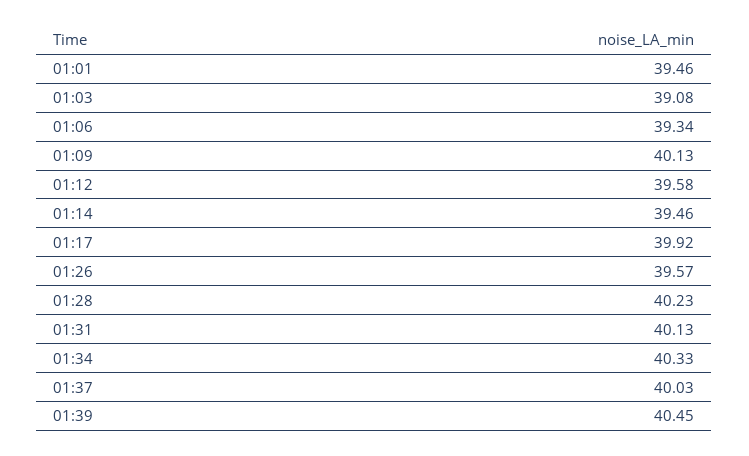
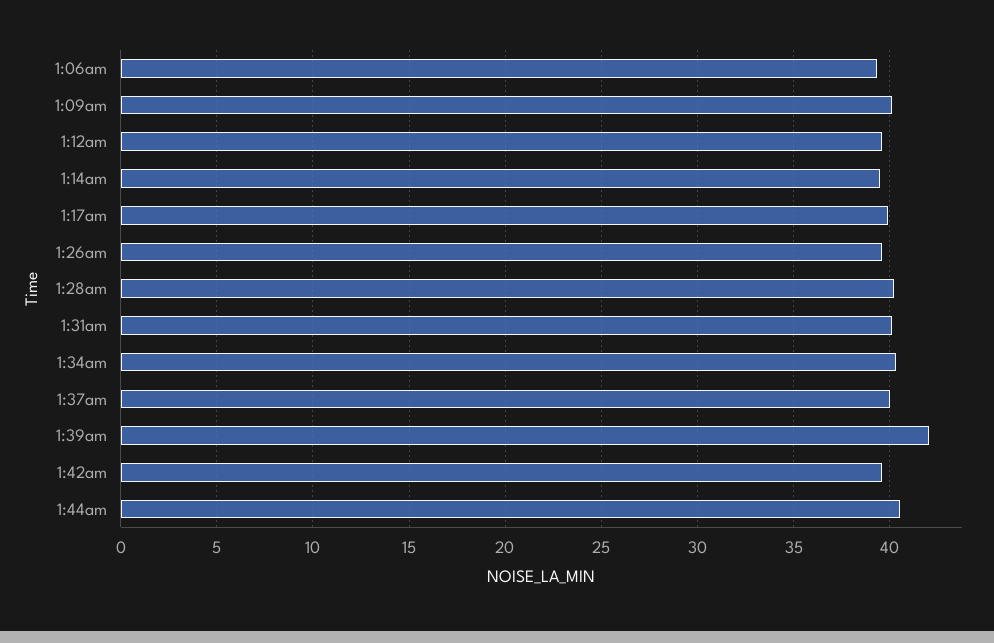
01:01: 39.46 -> none
01:03: 39.08 -> none
01:39: 40.45 -> 42
1:42am: none -> 39.5
1:44am: none -> 40.5

